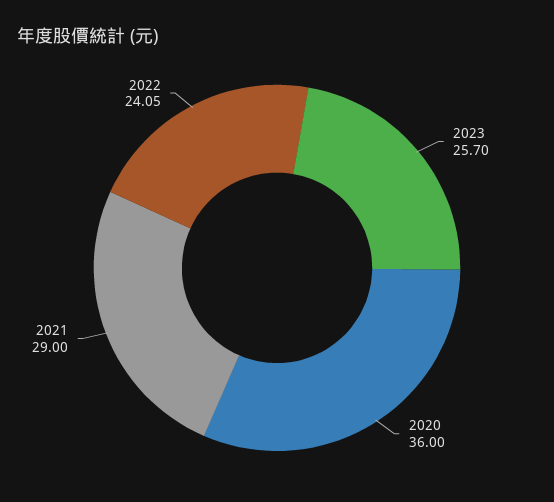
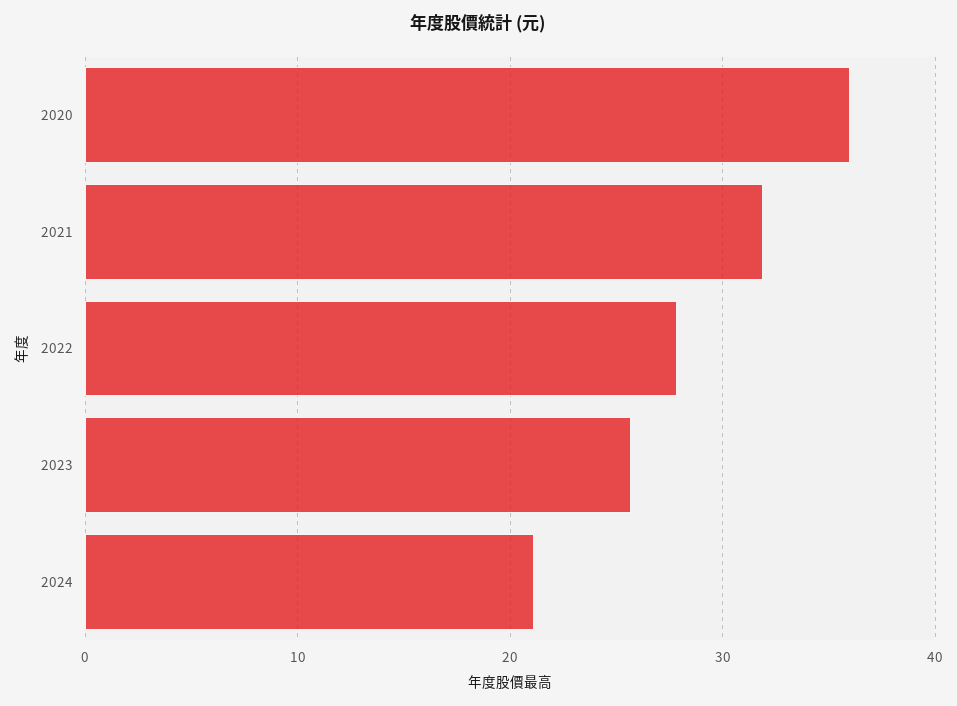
2021: 29 -> 32
2022: 24.05 -> 28
2024: none -> 21

